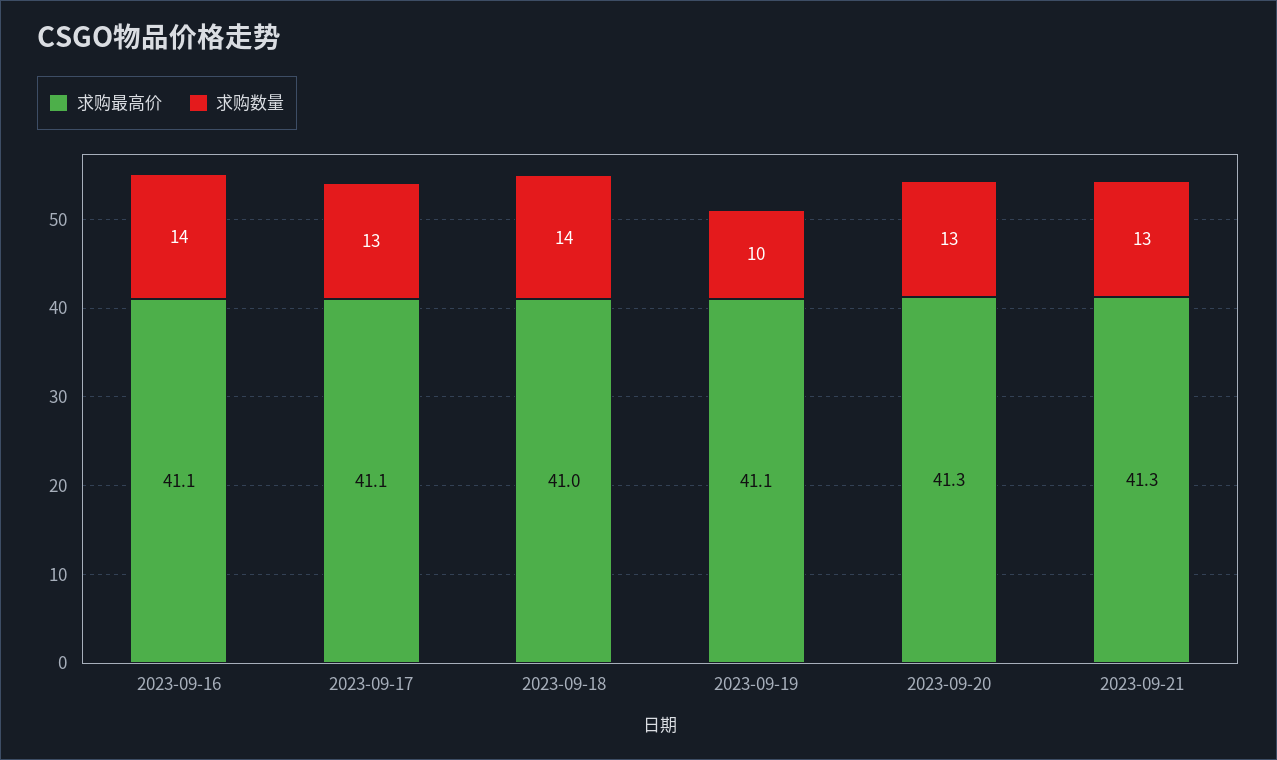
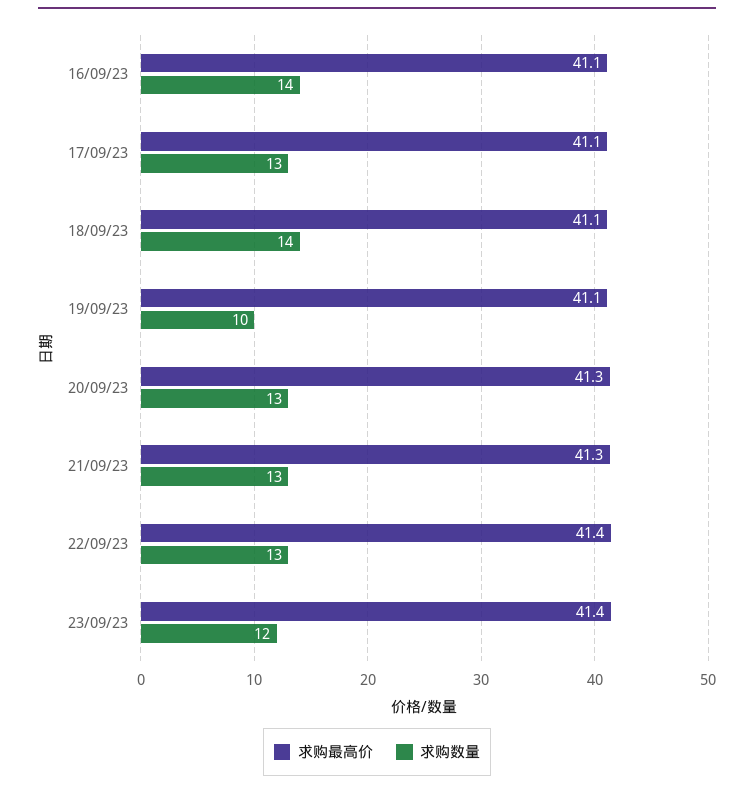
求购最高价, 2023-09-18: 41 -> 41.1
求购最高价, 22/09/23: none -> 41.4
求购数量, 22/09/23: none -> 13
求购最高价, 23/09/23: none -> 41.4
求购数量, 23/09/23: none -> 12

